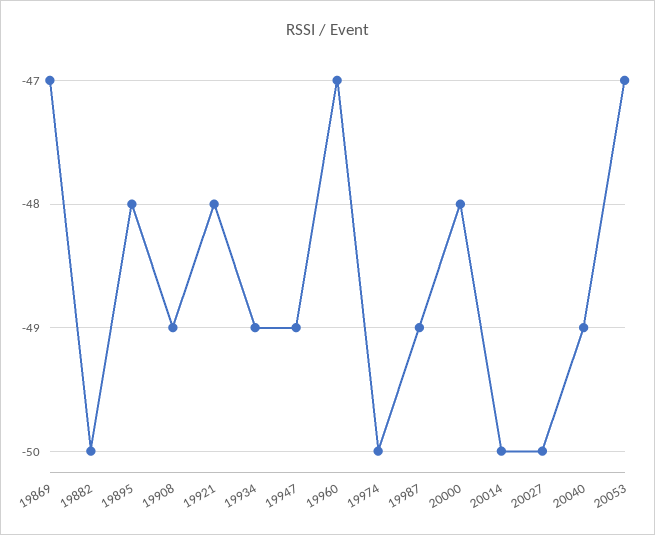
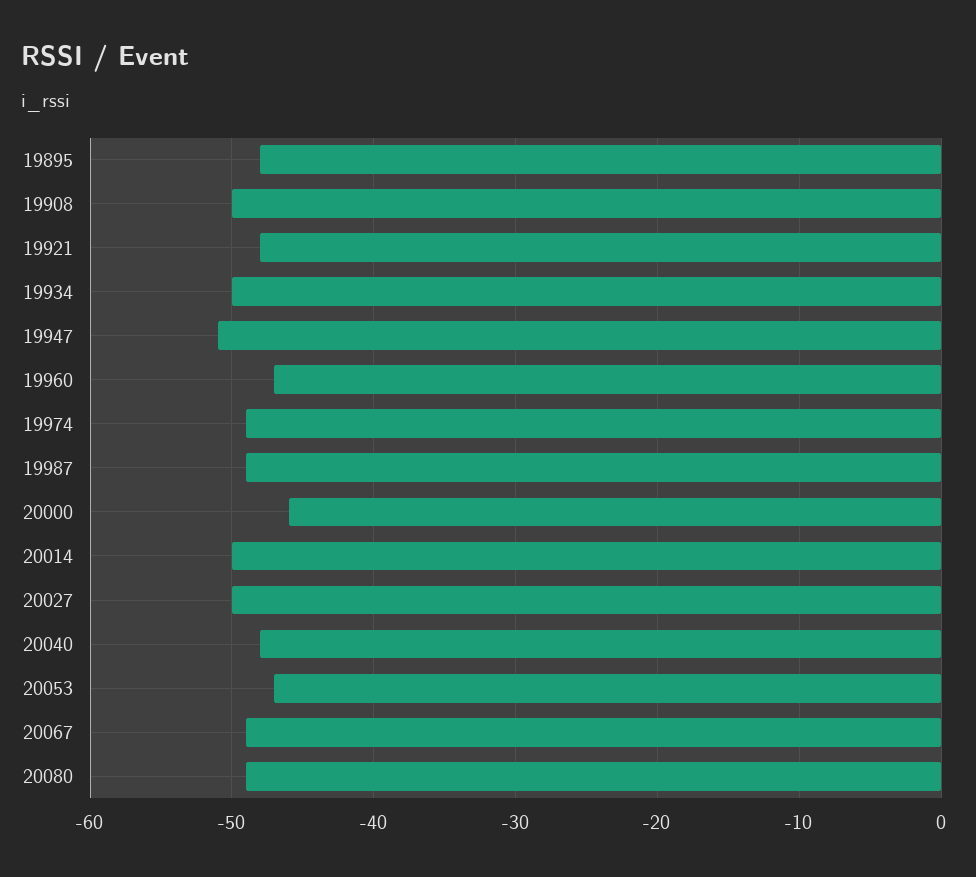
19869: -47 -> none
19882: -50 -> none
19908: -49 -> -50
19934: -49 -> -50
19947: -49 -> -51
19974: -50 -> -49
20000: -48 -> -46
20040: -49 -> -48
20067: none -> -49
20080: none -> -49

